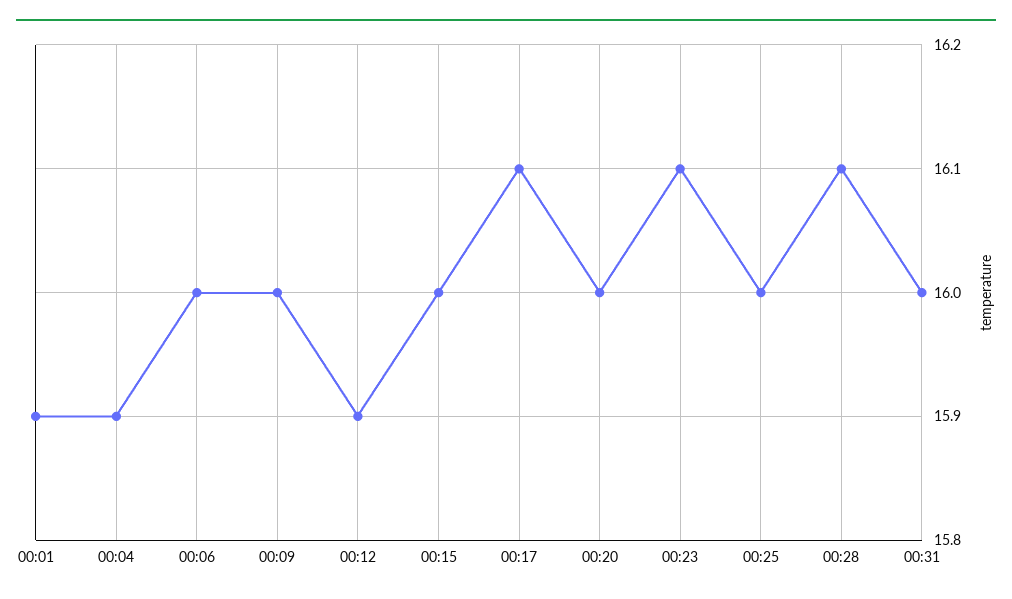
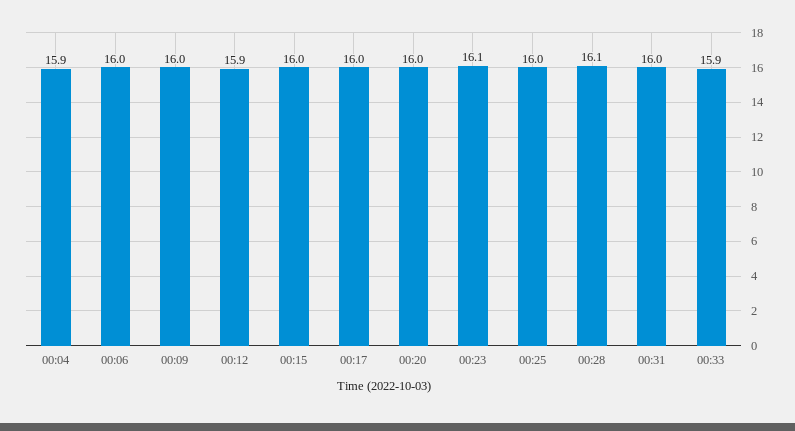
00:01: 15.9 -> none
00:17: 16.1 -> 16
00:33: none -> 15.9

